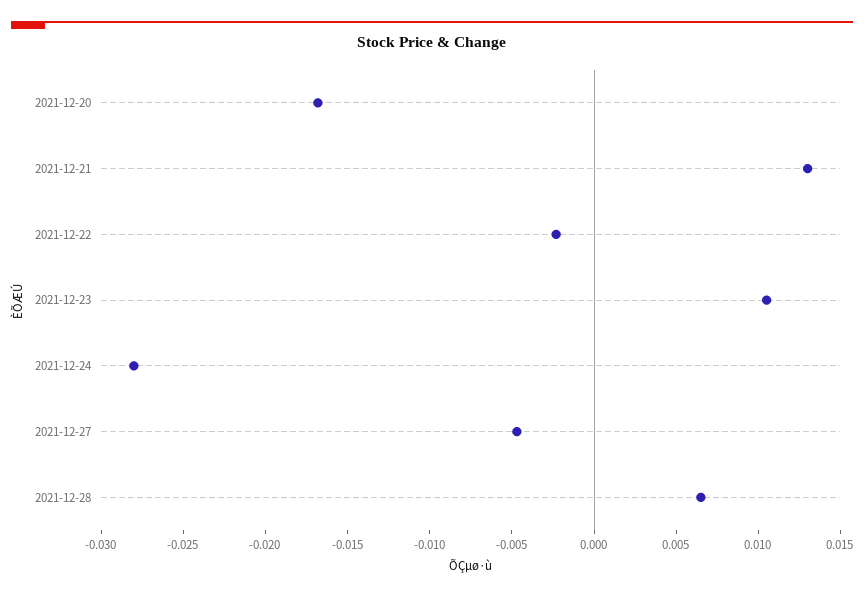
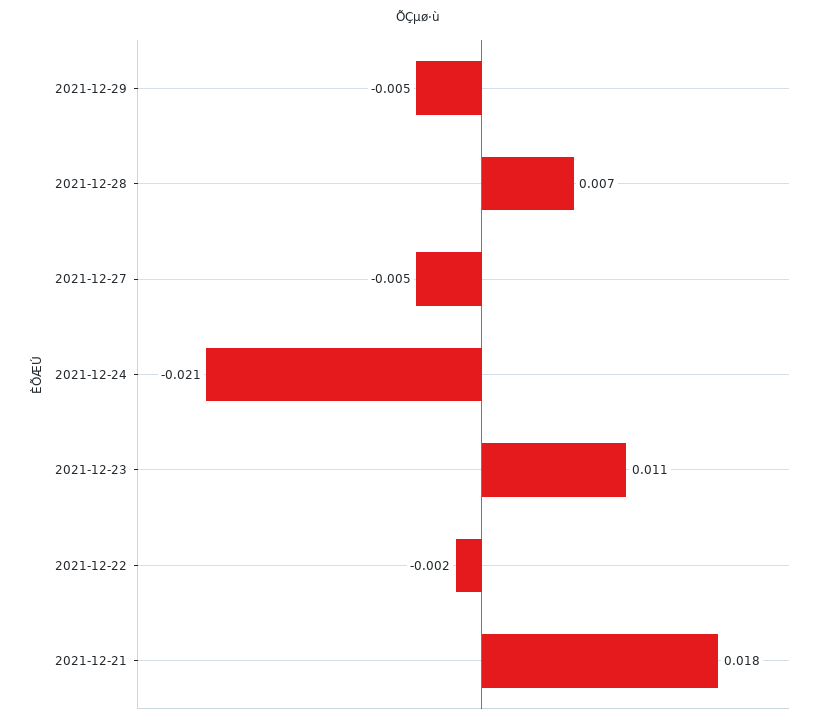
2021-12-20: -0.017 -> none
2021-12-21: 0.013 -> 0.018
2021-12-24: -0.028 -> -0.021
2021-12-29: none -> -0.005

